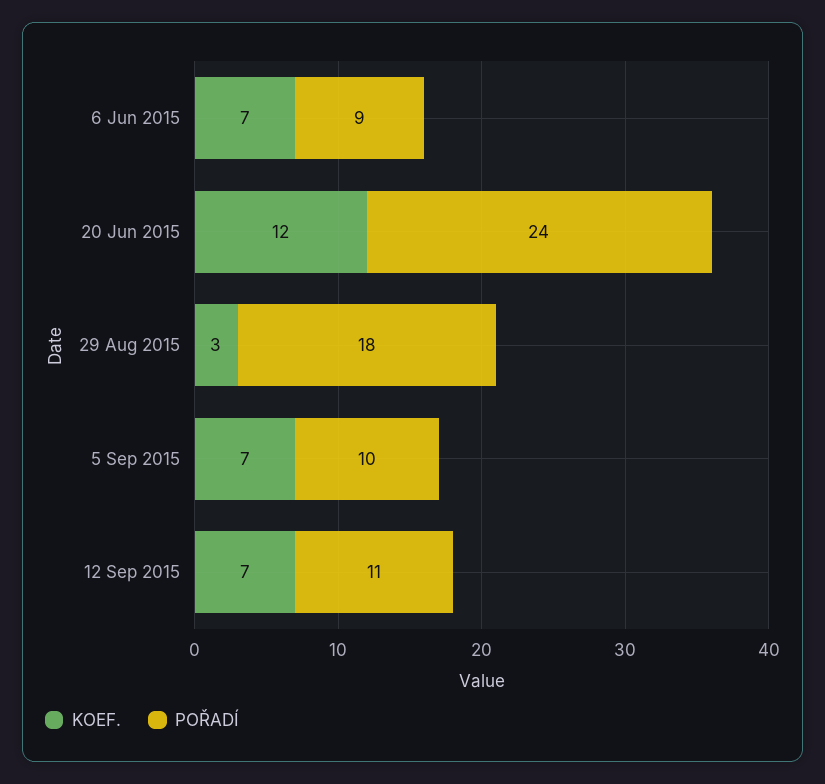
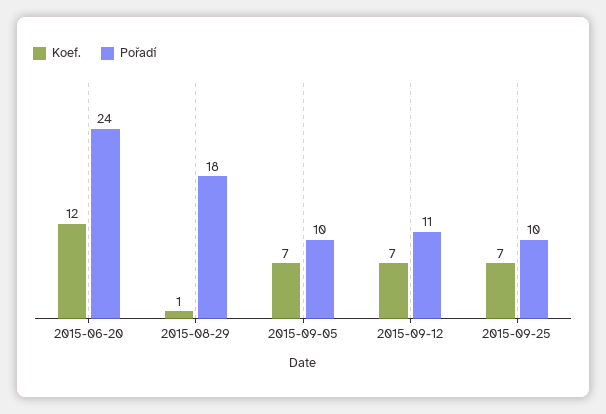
KOEF., 6 Jun 2015: 7 -> none
POŘADÍ, 6 Jun 2015: 9 -> none
KOEF., 29 Aug 2015: 3 -> 1
KOEF., 2015-09-25: none -> 7
POŘADÍ, 2015-09-25: none -> 10

